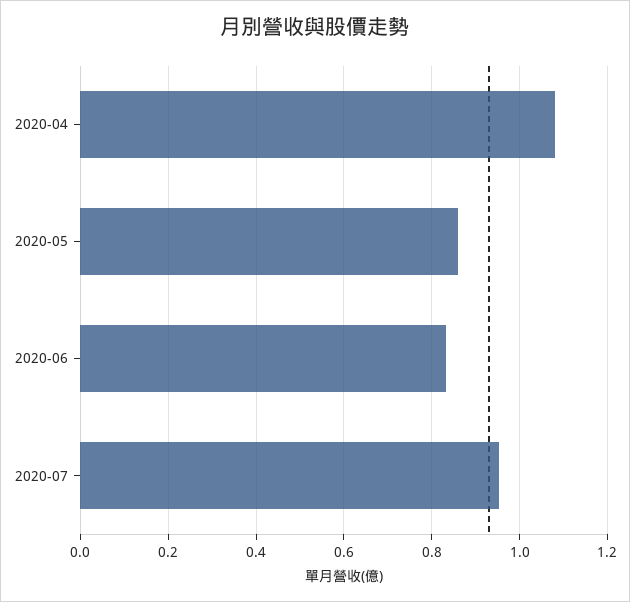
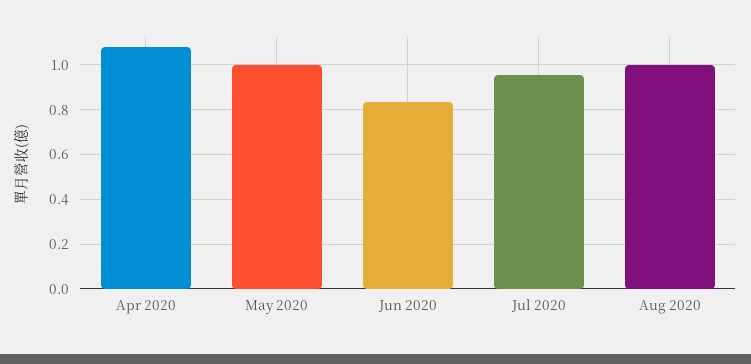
2020-05: 0.86 -> 1
Aug 2020: none -> 1

